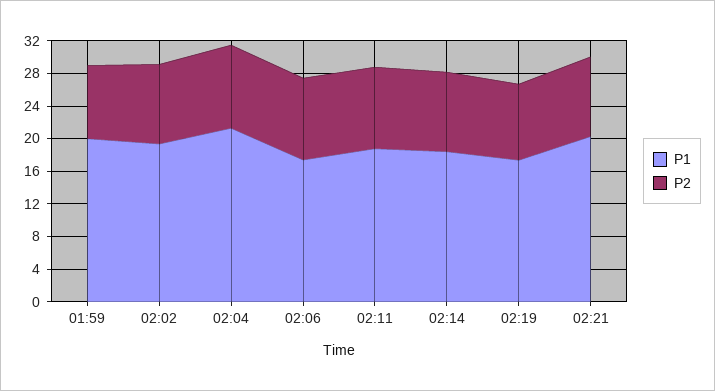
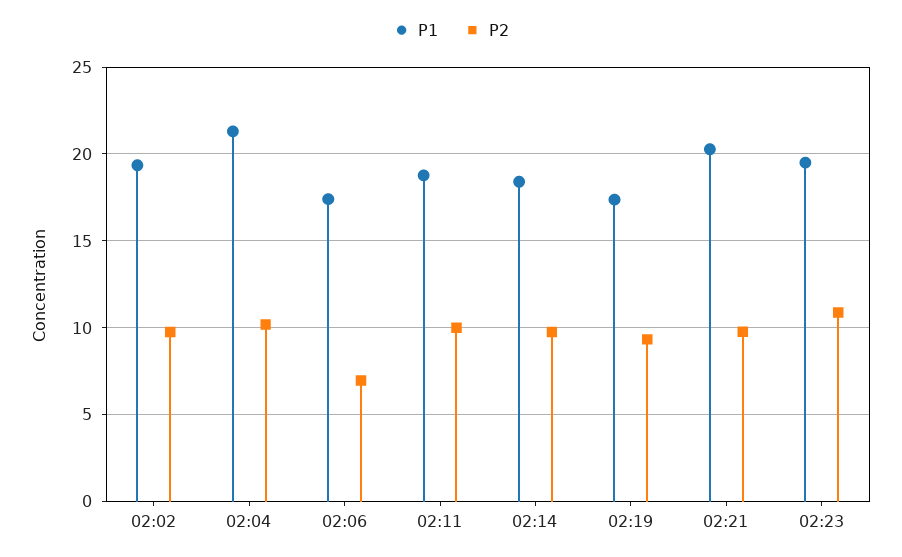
P1, 01:59: 20 -> none
P2, 01:59: 9 -> none
P2, 02:06: 10 -> 7
P1, 02:23: none -> 19.5
P2, 02:23: none -> 11

